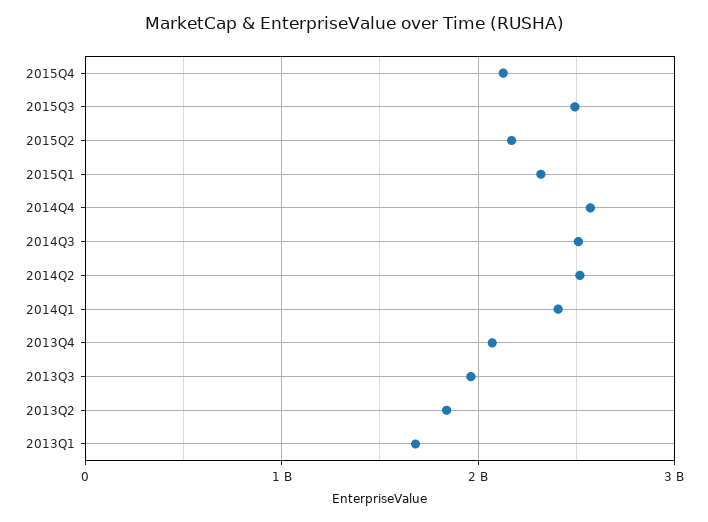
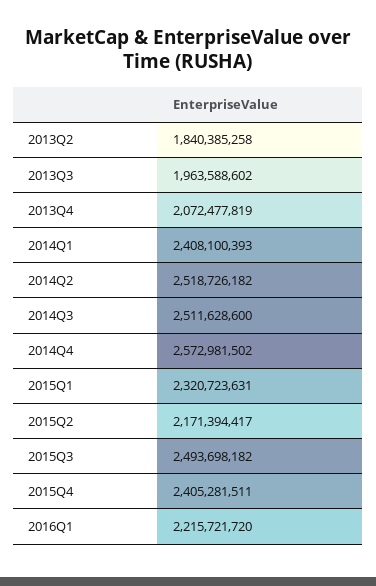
2015Q4: 2100000000 -> 2405281511
2013Q1: 1700000000 -> none
2016Q1: none -> 2215721720

